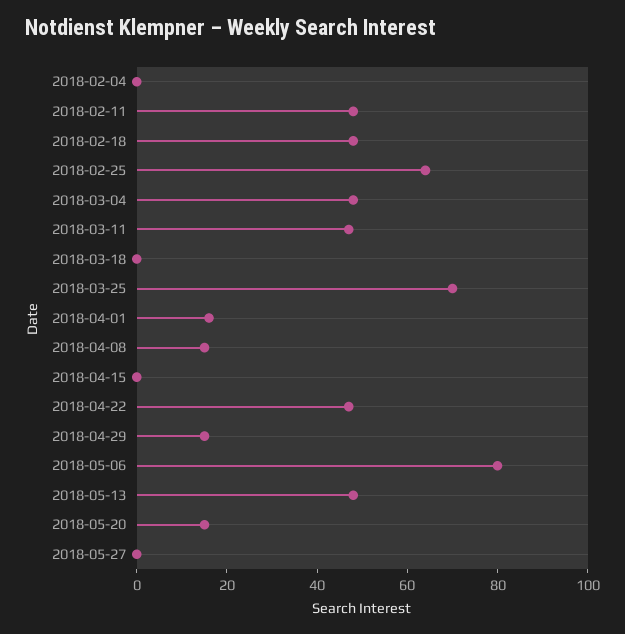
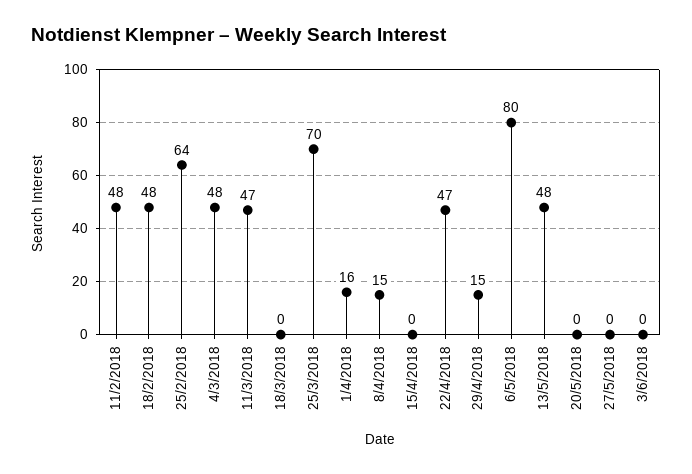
2018-02-04: 0 -> none
2018-05-20: 15 -> 0
3/6/2018: none -> 0

